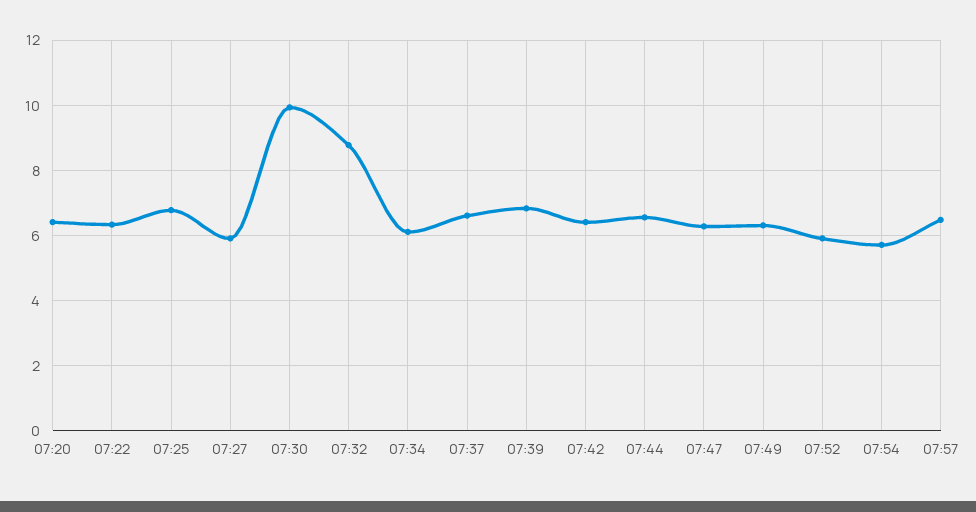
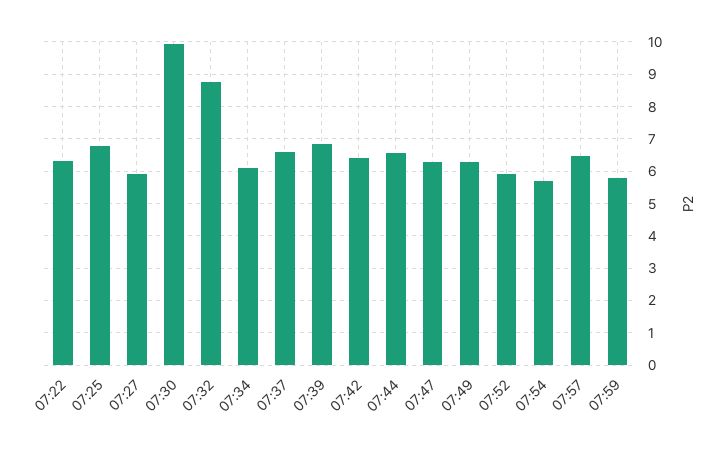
07:20: 6.4 -> none
07:59: none -> 5.8

